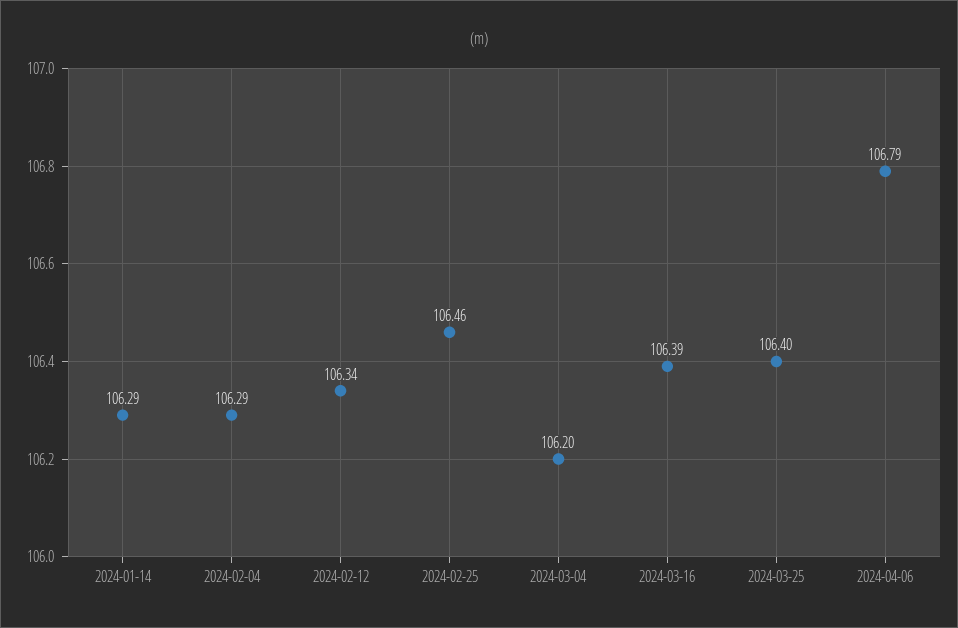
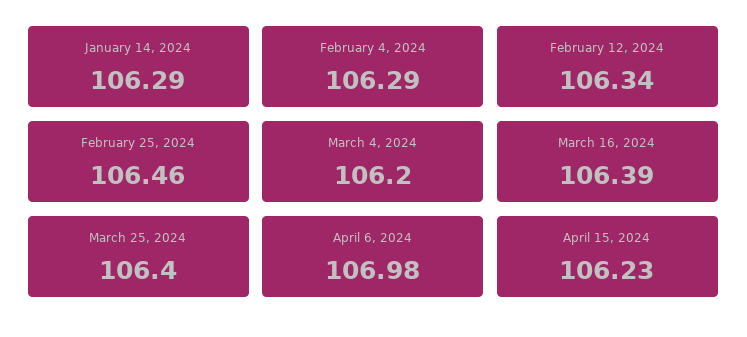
2024-04-06: 106.79 -> 106.98
April 15, 2024: none -> 106.23

